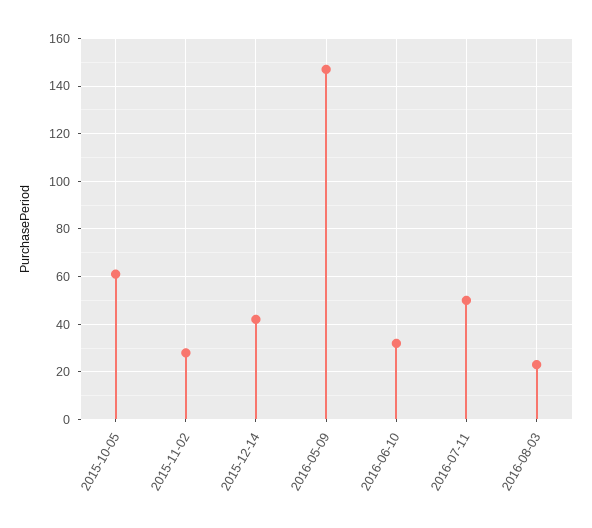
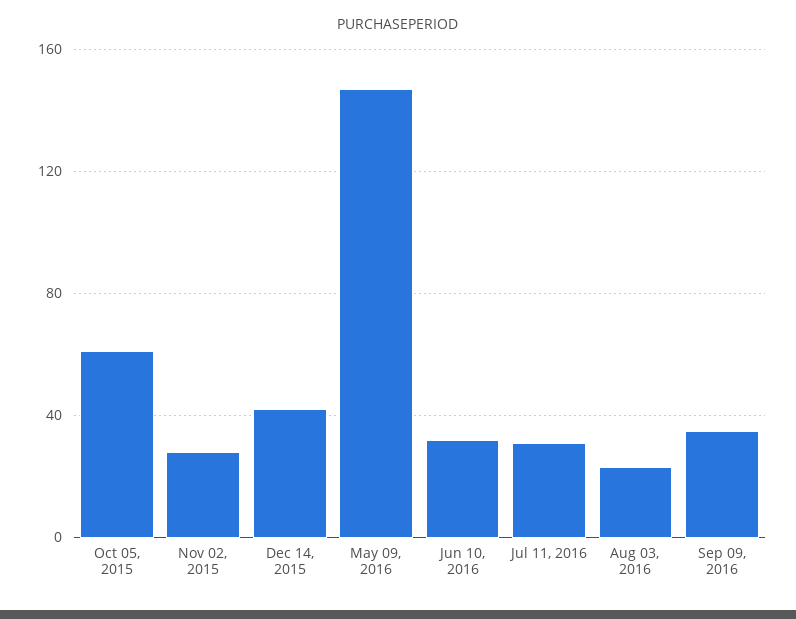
2016-07-11: 50 -> 30
Sep 09, 2016: none -> 35

